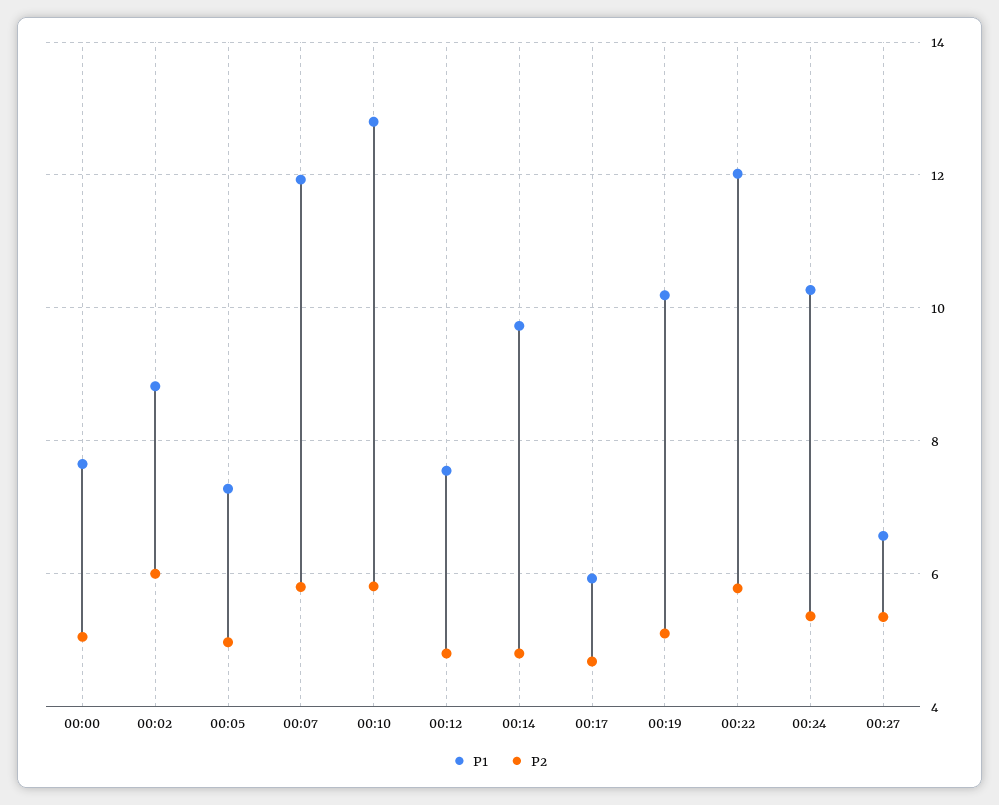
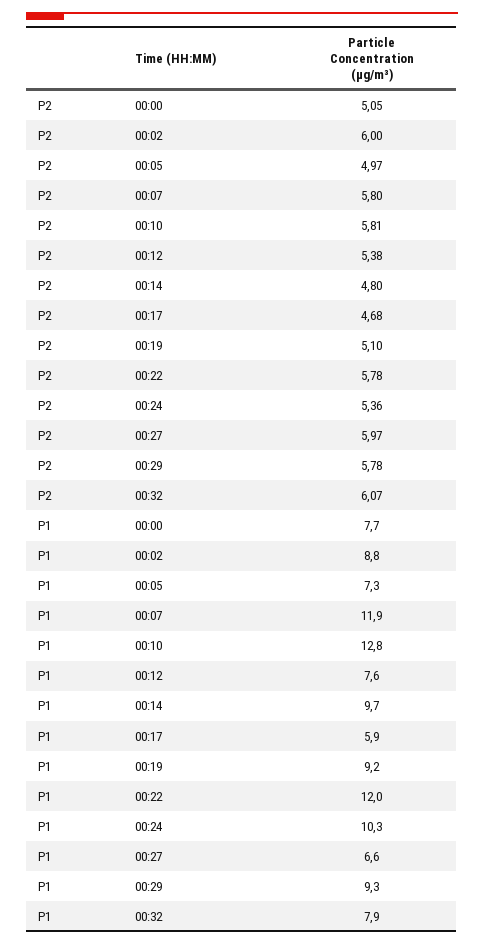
P2, 00:12: 4.8 -> 5.38
P1, 00:19: 10.2 -> 9.2
P2, 00:27: 5.4 -> 5.97
P2, 00:29: none -> 5.78
P2, 00:32: none -> 6.07
P1, 00:29: none -> 9.3
P1, 00:32: none -> 7.9

